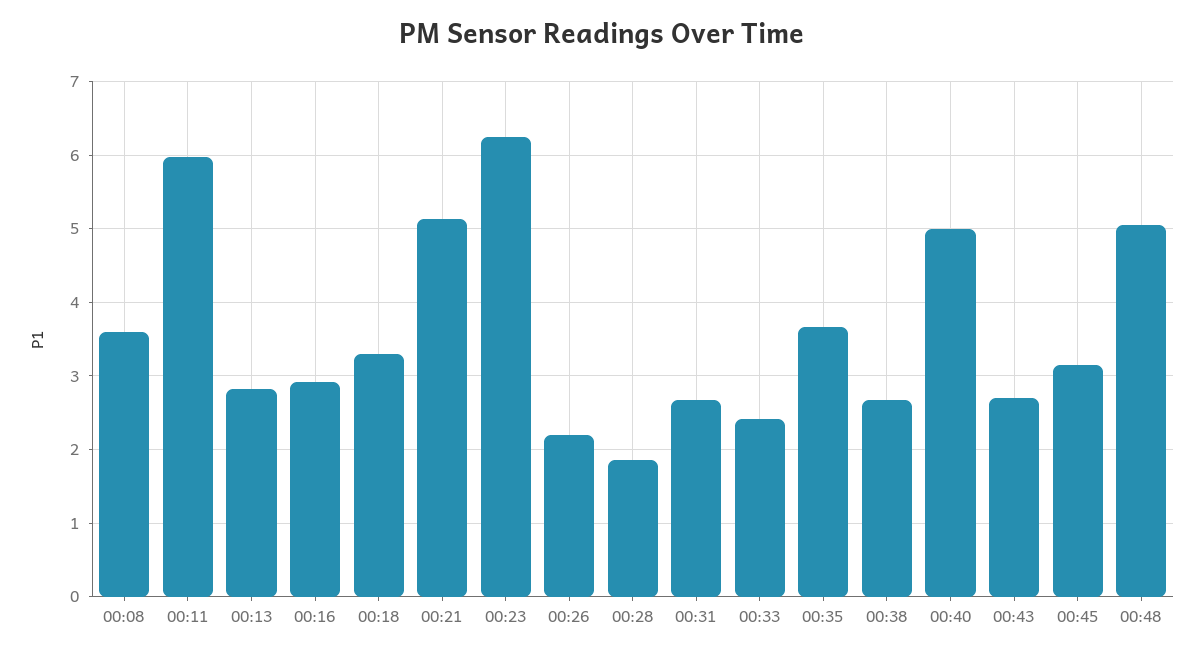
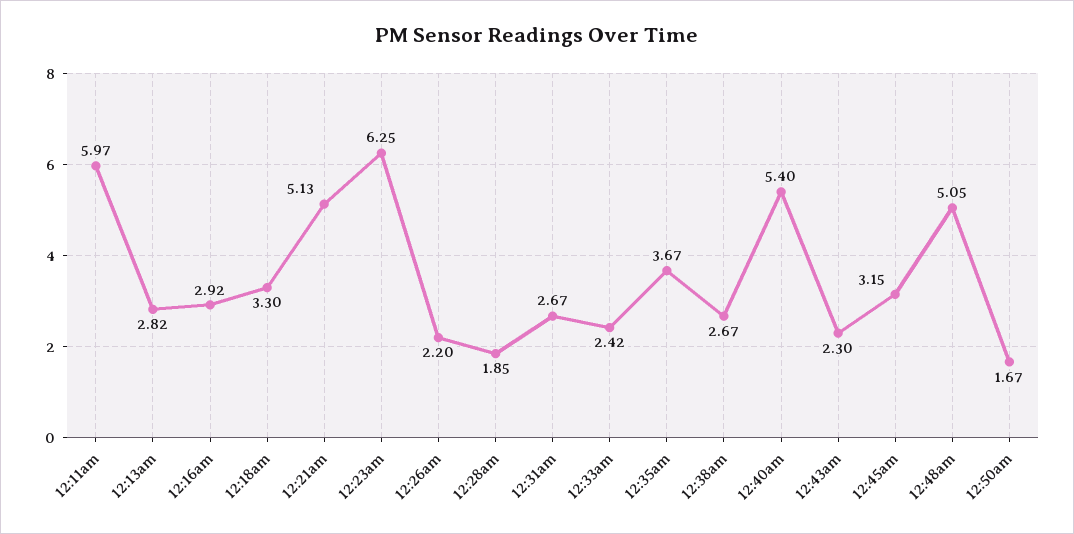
00:08: 3.6 -> none
00:40: 5 -> 5.4
00:43: 2.7 -> 2.3
12:50am: none -> 1.67

